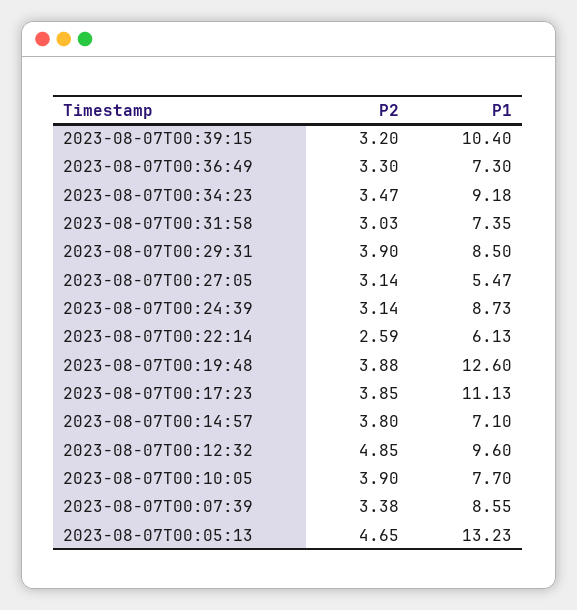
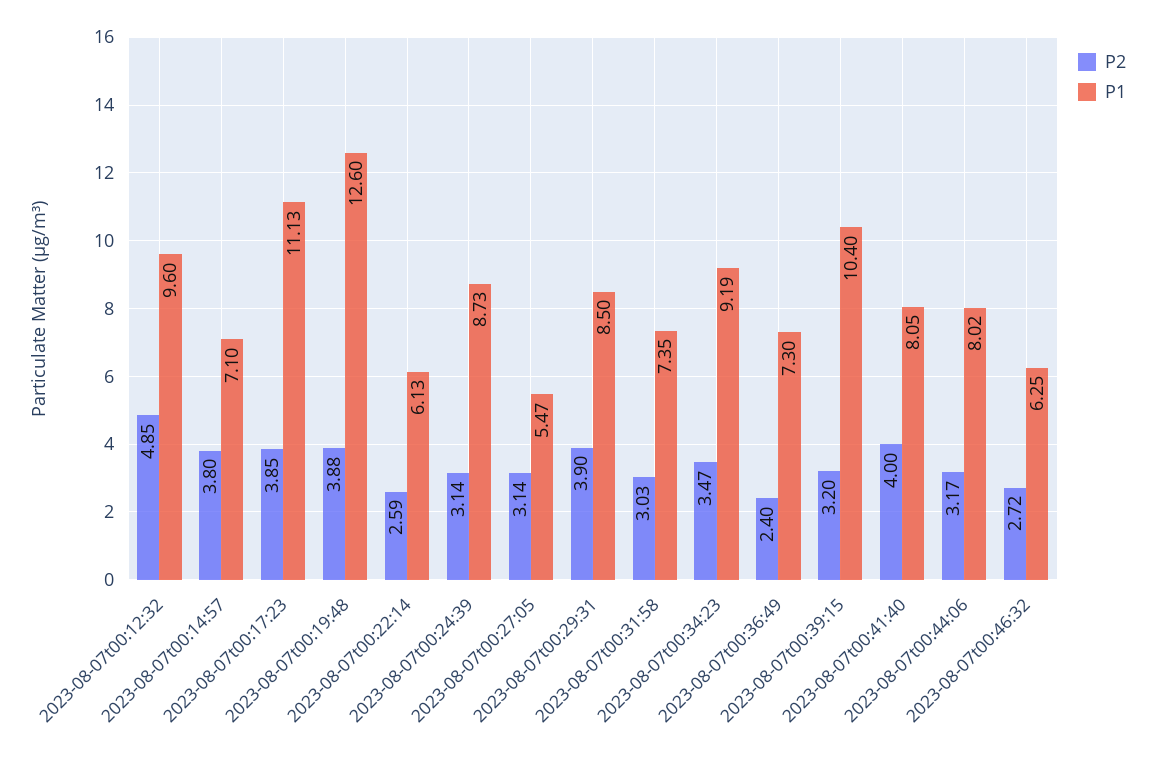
P2, 2023-08-07T00:36:49: 3.3 -> 2.4
P1, 2023-08-07T00:34:23: 9.18 -> 9.19
P2, 2023-08-07T00:10:05: 3.9 -> none
P1, 2023-08-07T00:10:05: 7.7 -> none
P2, 2023-08-07T00:07:39: 3.38 -> none
P1, 2023-08-07T00:07:39: 8.55 -> none
P2, 2023-08-07T00:05:13: 4.65 -> none
P1, 2023-08-07T00:05:13: 13.23 -> none
P2, 2023-08-07t00:41:40: none -> 4
P1, 2023-08-07t00:41:40: none -> 8.05
P2, 2023-08-07t00:44:06: none -> 3.17
P1, 2023-08-07t00:44:06: none -> 8.02
P2, 2023-08-07t00:46:32: none -> 2.72
P1, 2023-08-07t00:46:32: none -> 6.25

